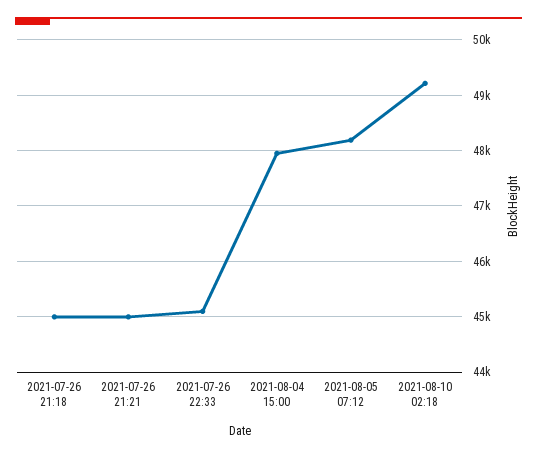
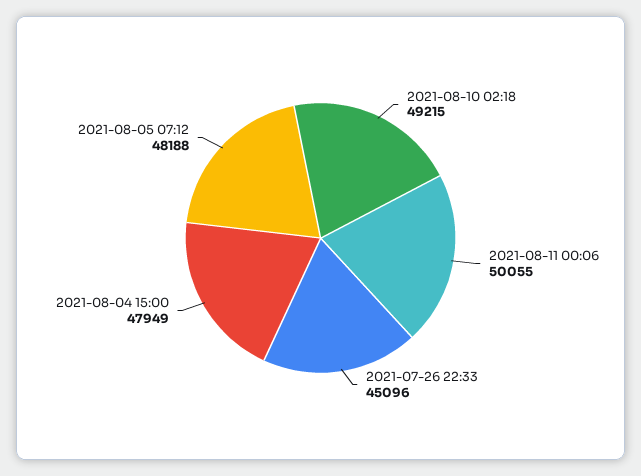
2021-07-26 21:18: 45000 -> none
2021-07-26 21:21: 45000 -> none
2021-08-11 00:06: none -> 50055

